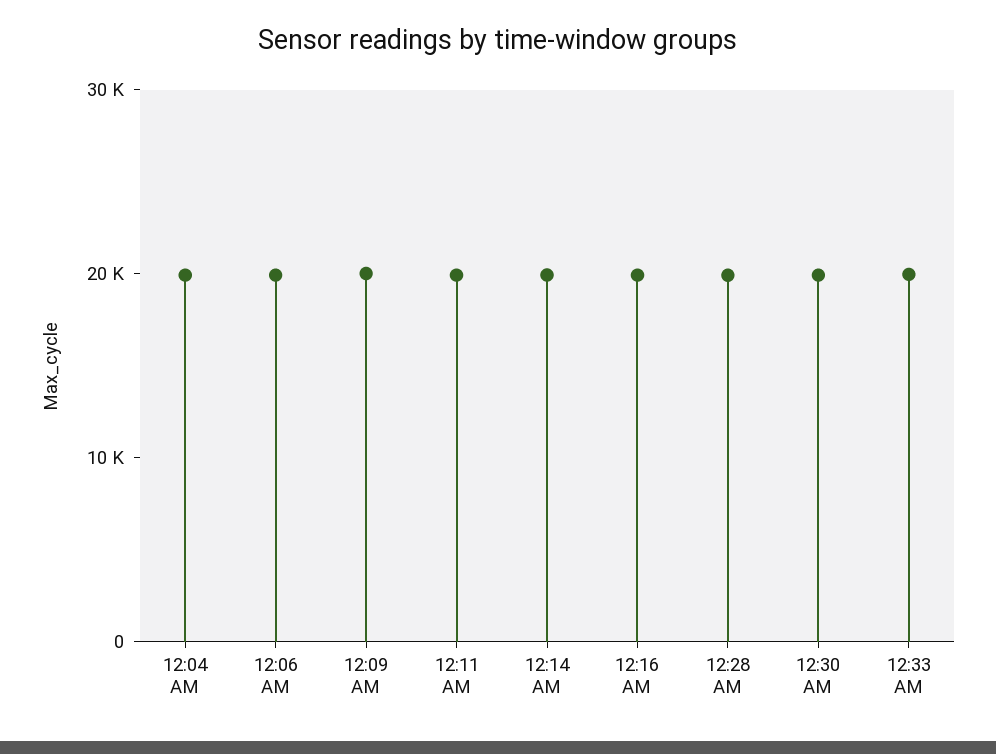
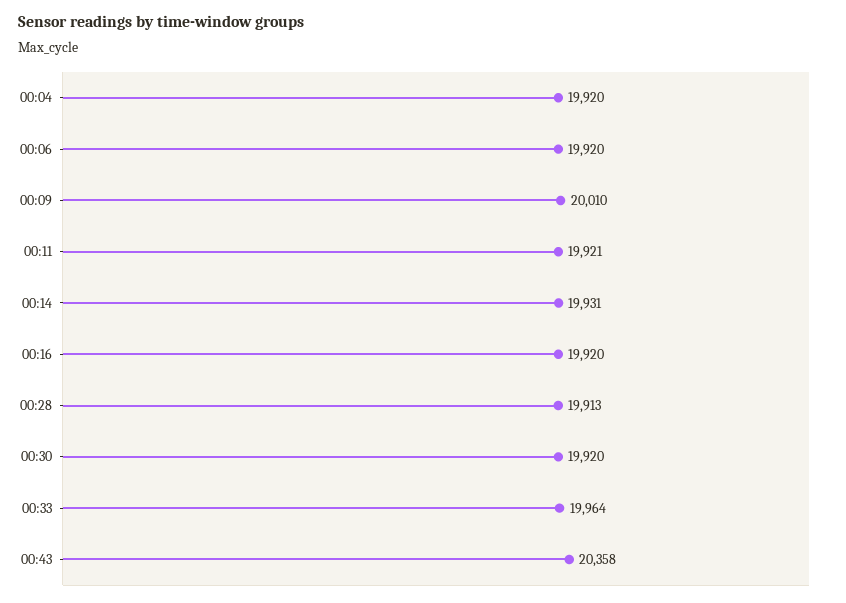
00:43: none -> 20358

